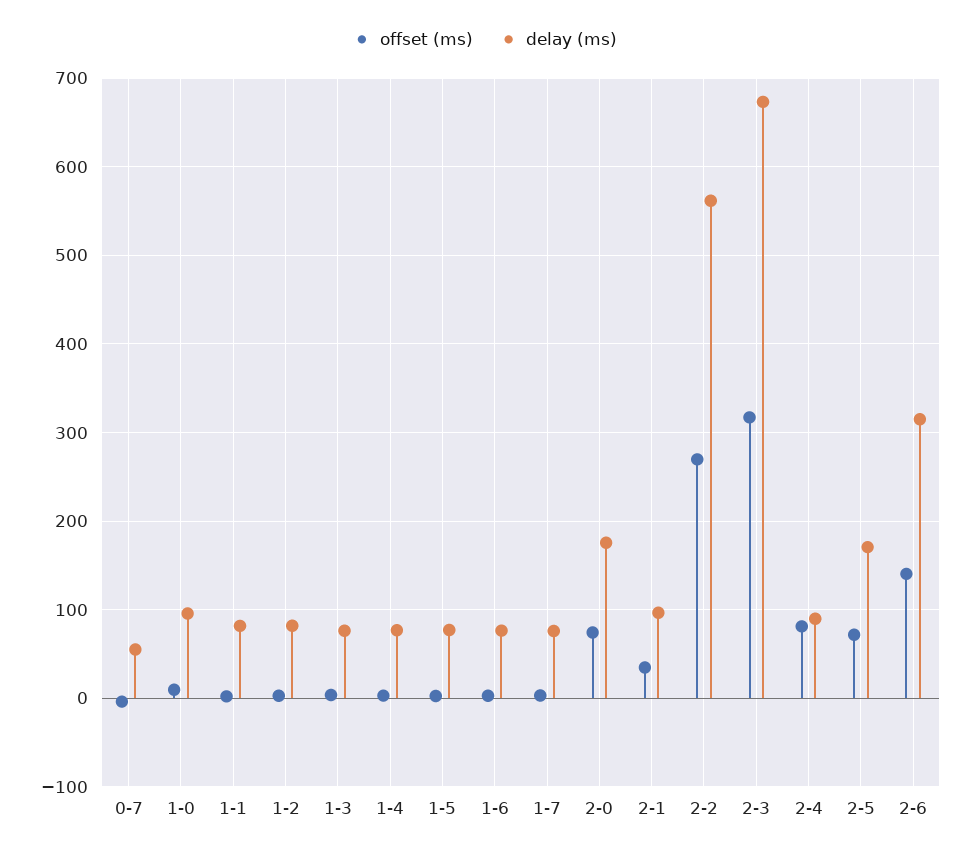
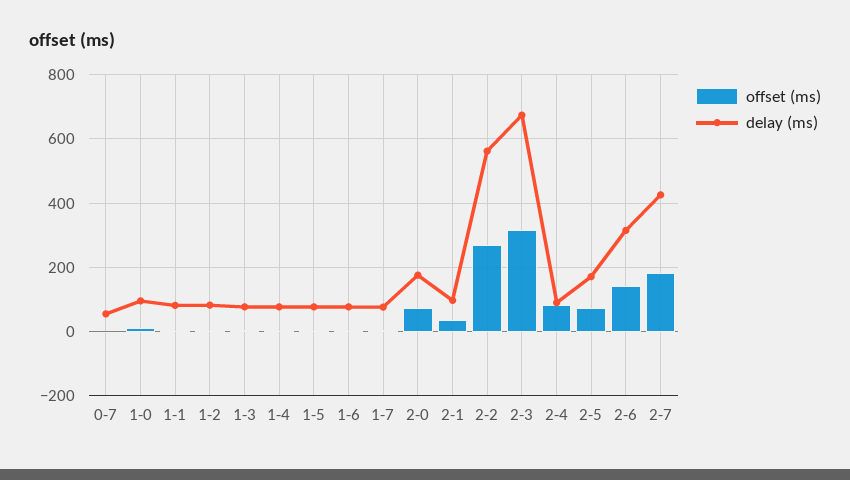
offset (ms), 2-7: none -> 180
delay (ms), 2-7: none -> 420

